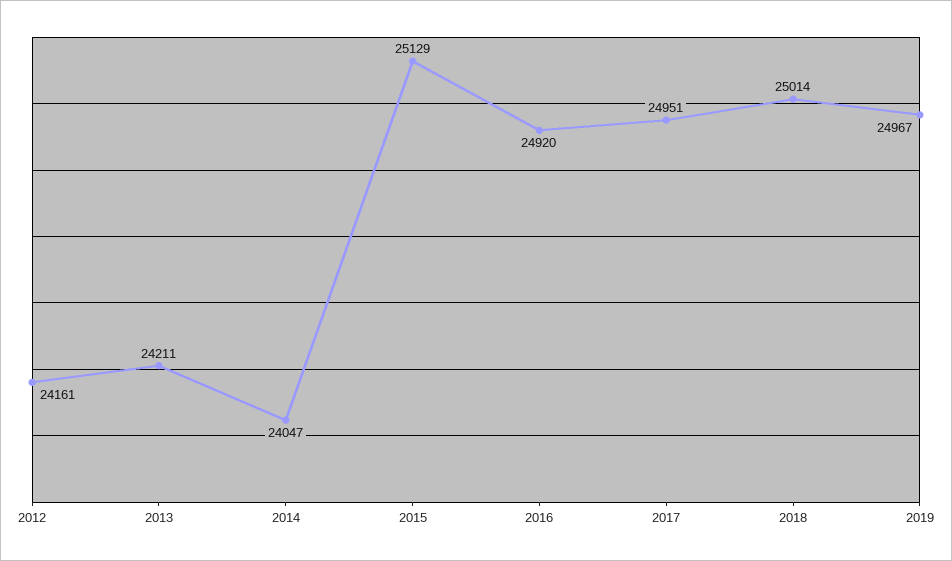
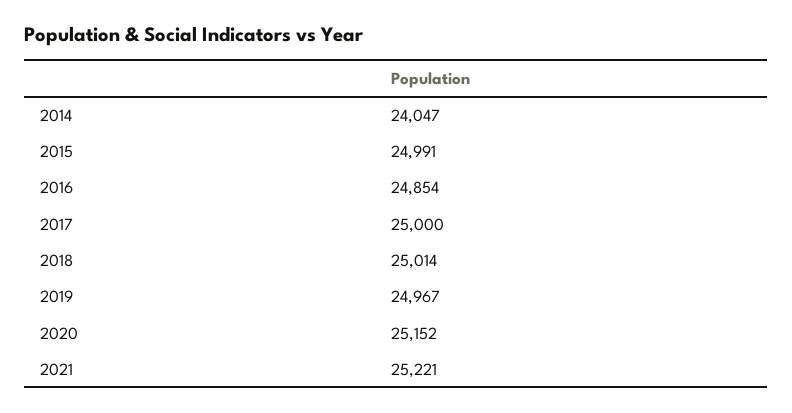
2012: 24161 -> none
2013: 24211 -> none
2015: 25129 -> 24991
2016: 24920 -> 24854
2017: 24951 -> 25000
2020: none -> 25152
2021: none -> 25221

